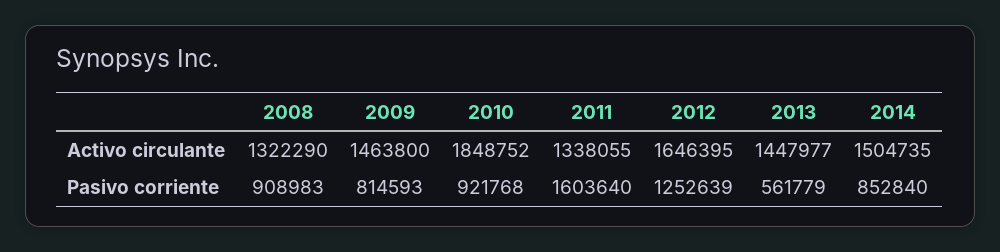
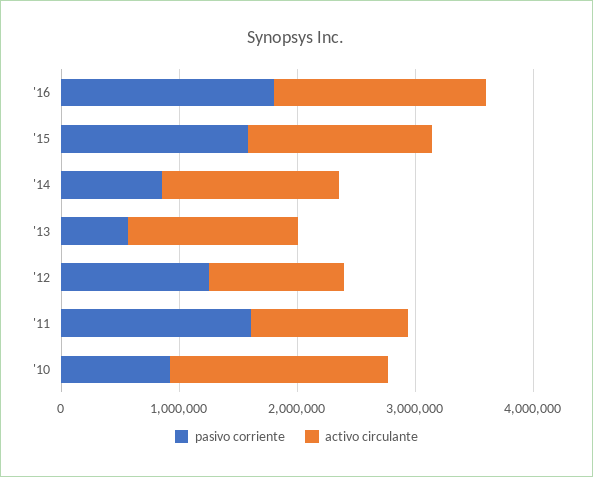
Activo circulante, 2008: 1322290 -> none
Activo circulante, 2009: 1463800 -> none
Activo circulante, 2012: 1646395 -> 1200000
Pasivo corriente, 2008: 908983 -> none
Pasivo corriente, 2009: 814593 -> none
Pasivo corriente, '16: none -> 1800000
Activo circulante, '16: none -> 1800000
Pasivo corriente, '15: none -> 1600000
Activo circulante, '15: none -> 1600000

